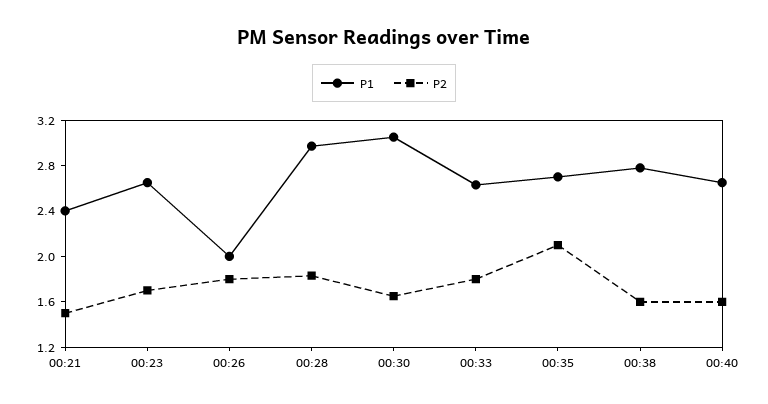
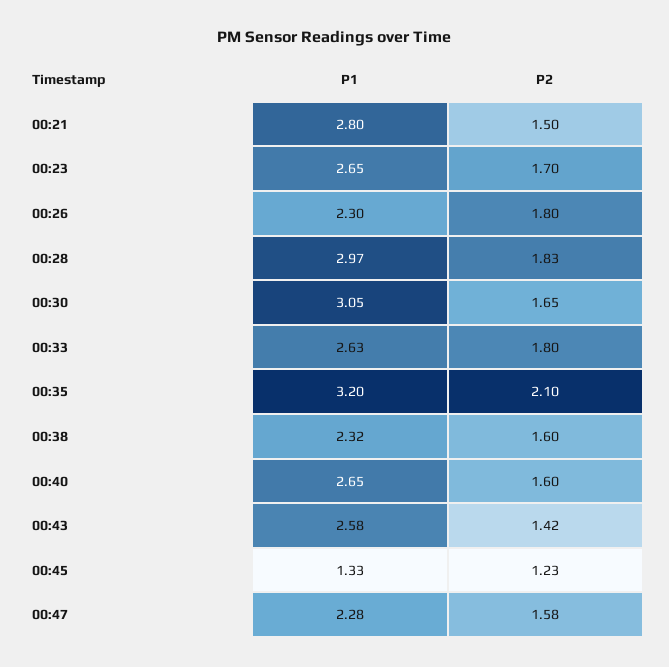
P1, 00:21: 2.4 -> 2.8
P1, 00:26: 2 -> 2.3
P1, 00:35: 2.7 -> 3.2
P1, 00:38: 2.8 -> 2.32
P1, 00:43: none -> 2.58
P2, 00:43: none -> 1.42
P1, 00:45: none -> 1.33
P2, 00:45: none -> 1.23
P1, 00:47: none -> 2.28
P2, 00:47: none -> 1.58

